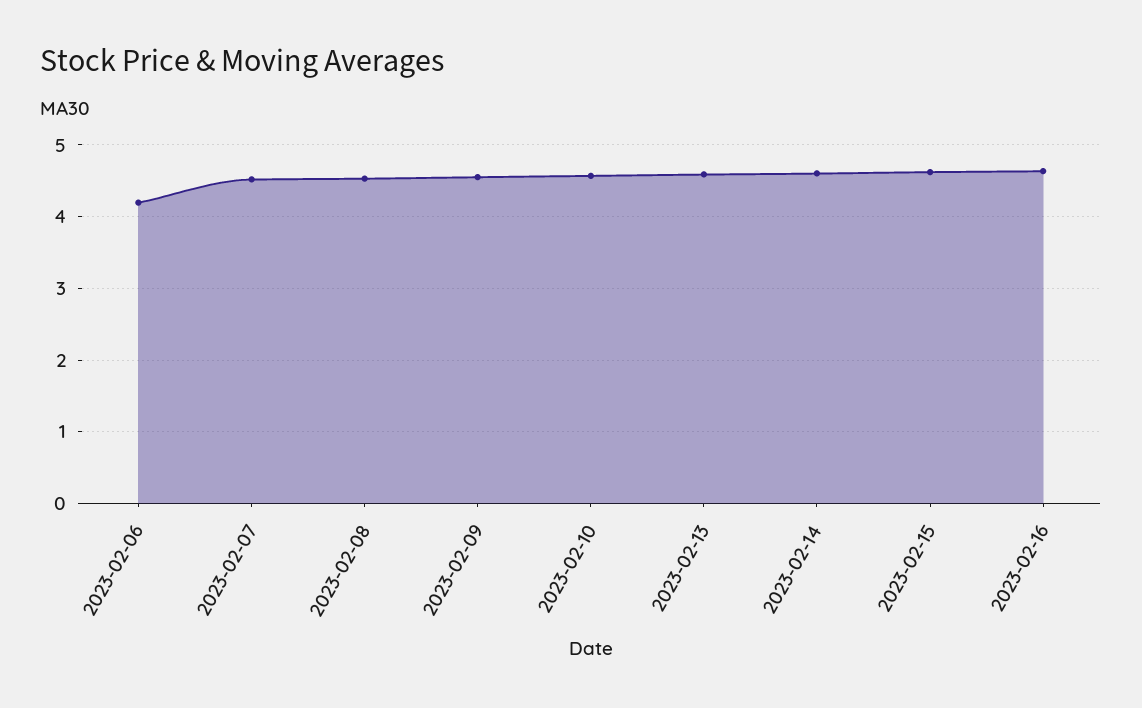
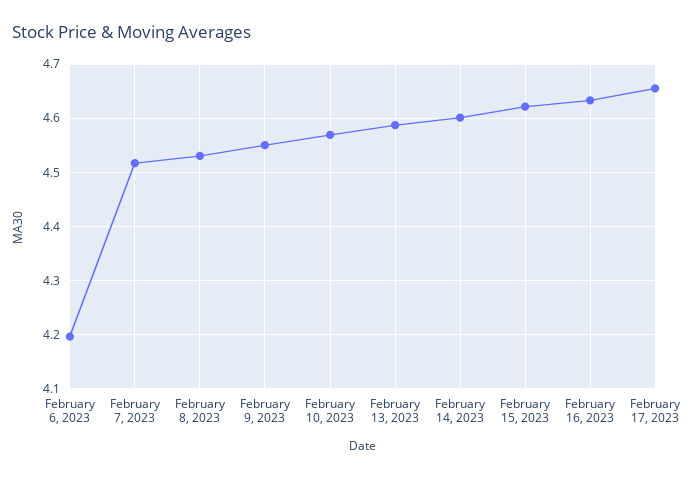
February 17, 2023: none -> 4.66

